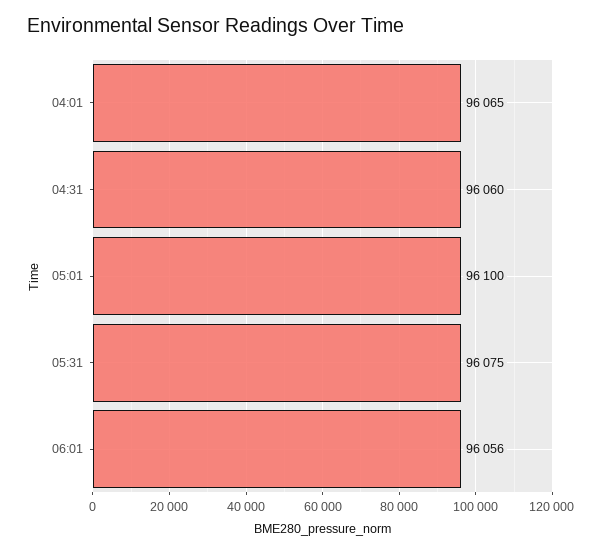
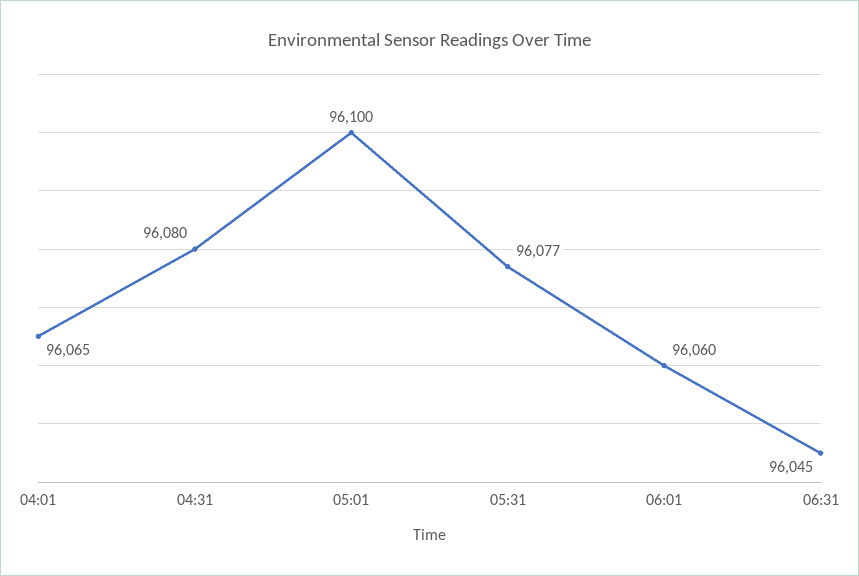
04:31: 96060 -> 96080
05:31: 96075 -> 96077
06:01: 96056 -> 96060
06:31: none -> 96045

